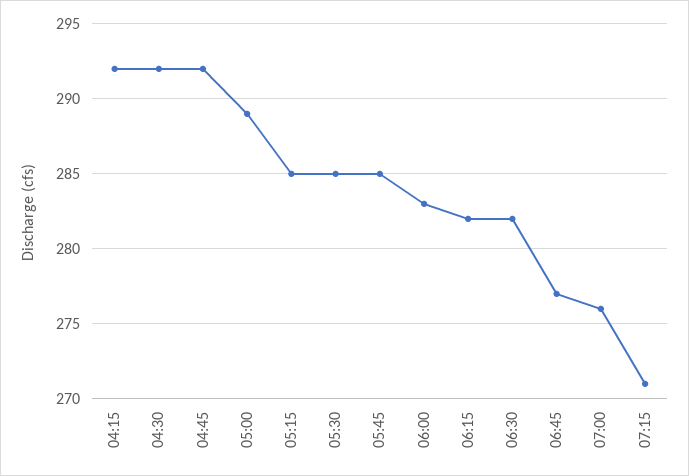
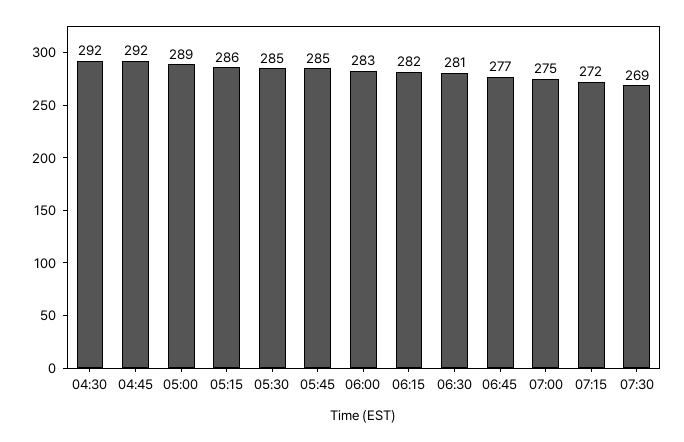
04:15: 292 -> none
05:15: 285 -> 286
06:30: 282 -> 281
07:00: 276 -> 275
07:15: 271 -> 272
07:30: none -> 269

